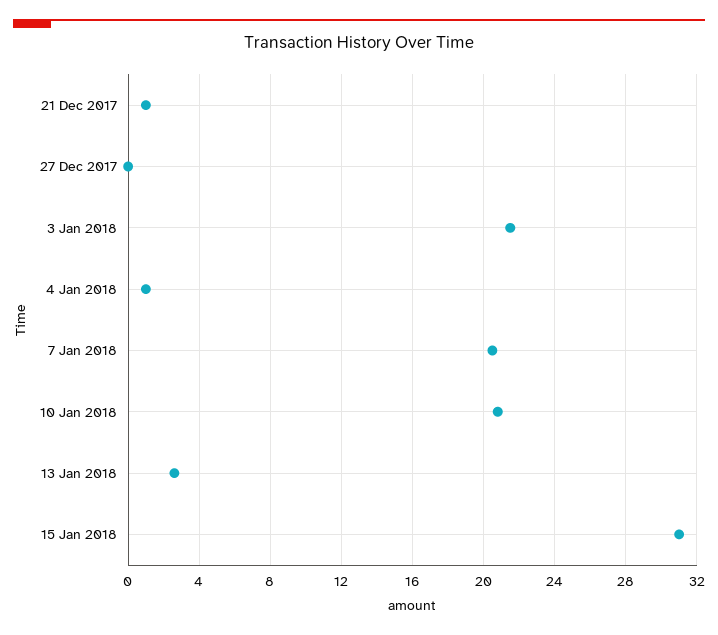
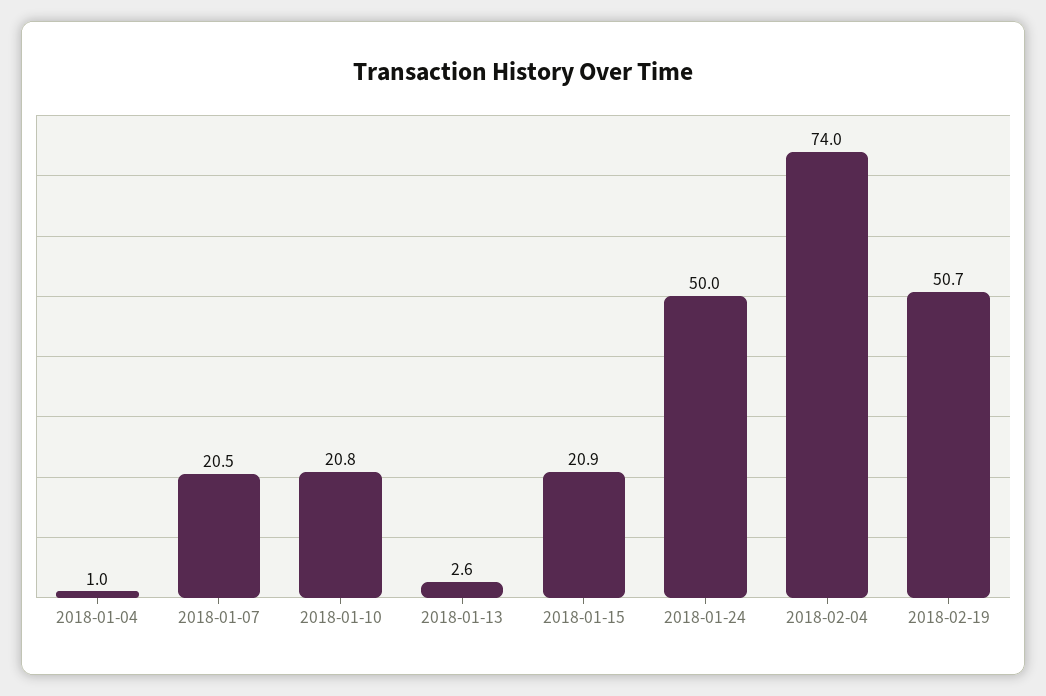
21 Dec 2017: 1 -> none
27 Dec 2017: 0 -> none
3 Jan 2018: 21.5 -> none
15 Jan 2018: 31 -> 20.9
2018-01-24: none -> 50
2018-02-04: none -> 74
2018-02-19: none -> 50.7

